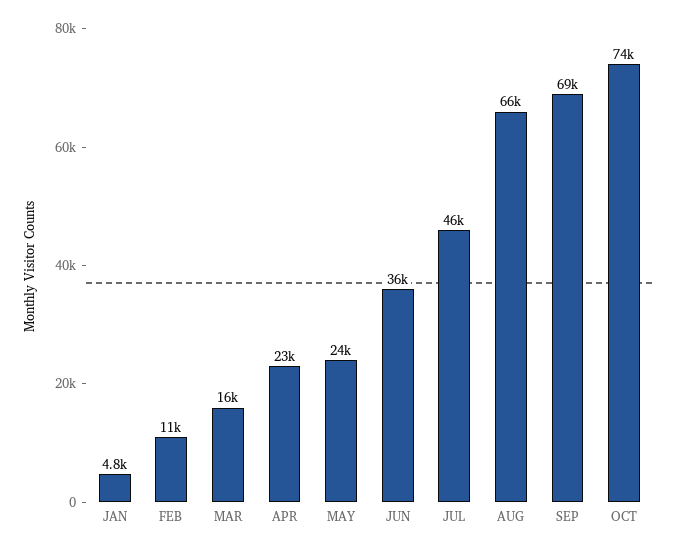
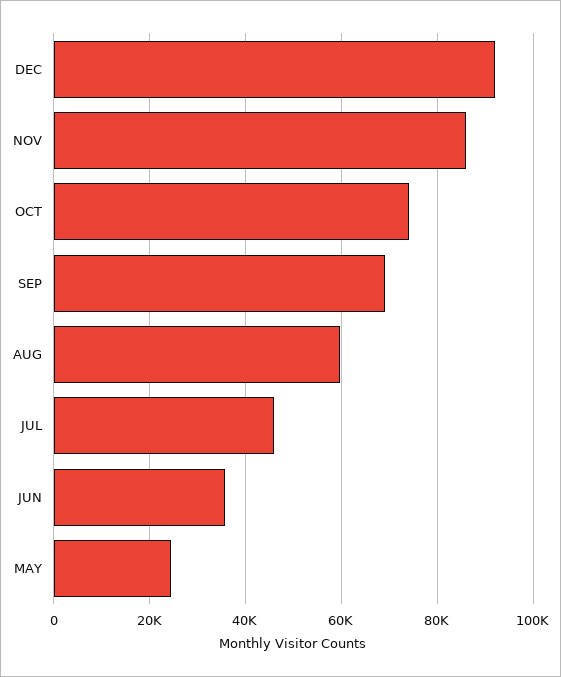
JAN: 4800 -> none
FEB: 11000 -> none
MAR: 16000 -> none
APR: 23000 -> none
AUG: 66000 -> 60000
DEC: none -> 92000
NOV: none -> 86000

